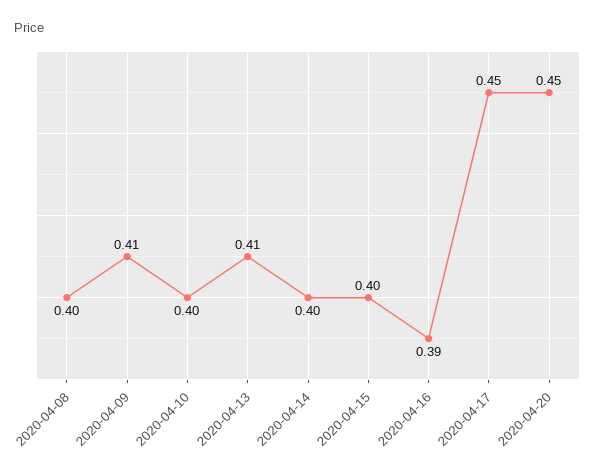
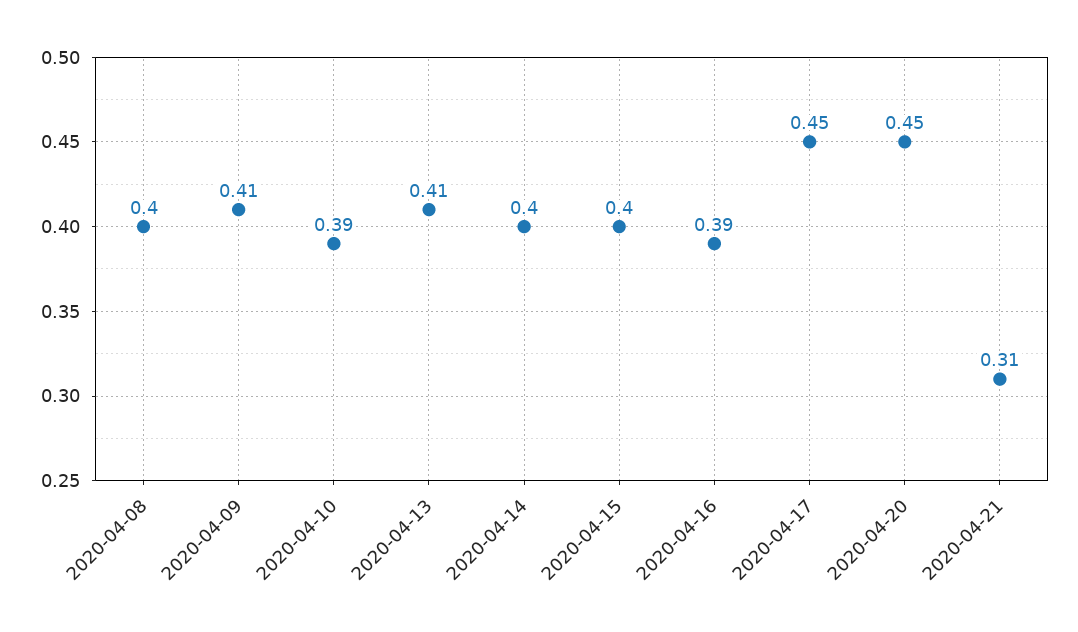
2020-04-10: 0.4 -> 0.39
2020-04-21: none -> 0.31

